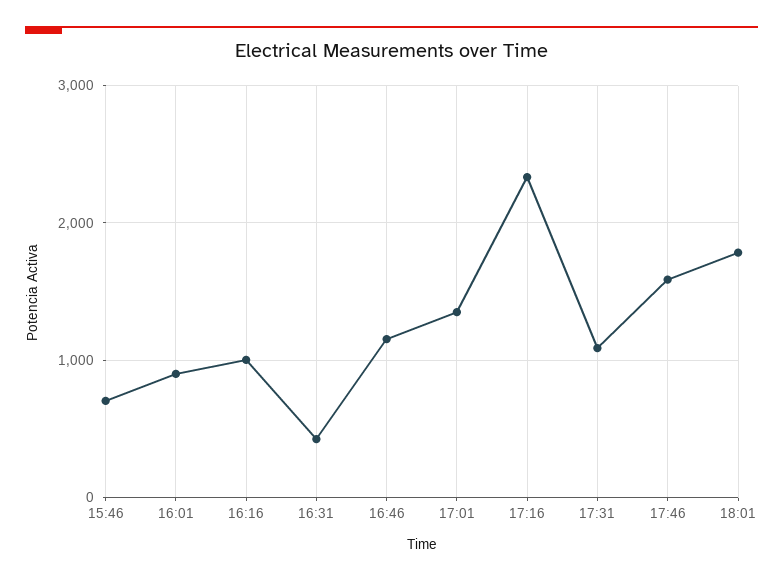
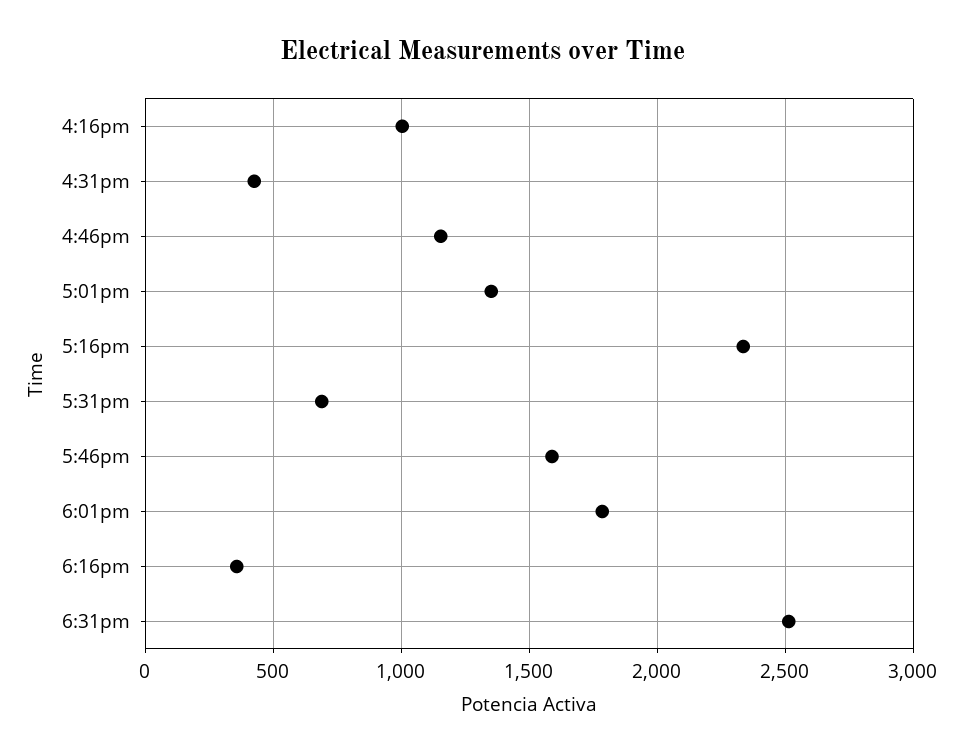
15:46: 700 -> none
16:01: 900 -> none
17:31: 1100 -> 700
6:16pm: none -> 350
6:31pm: none -> 2500

